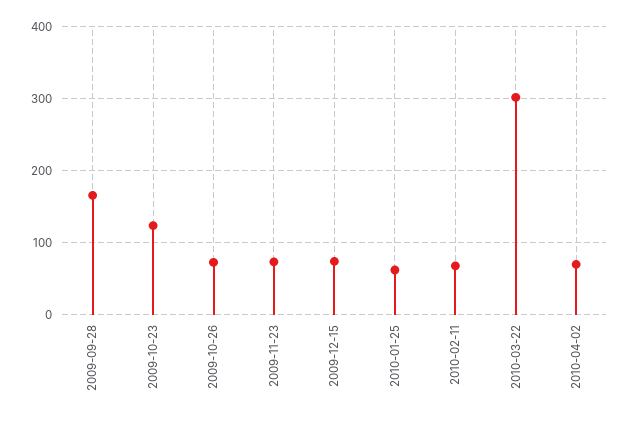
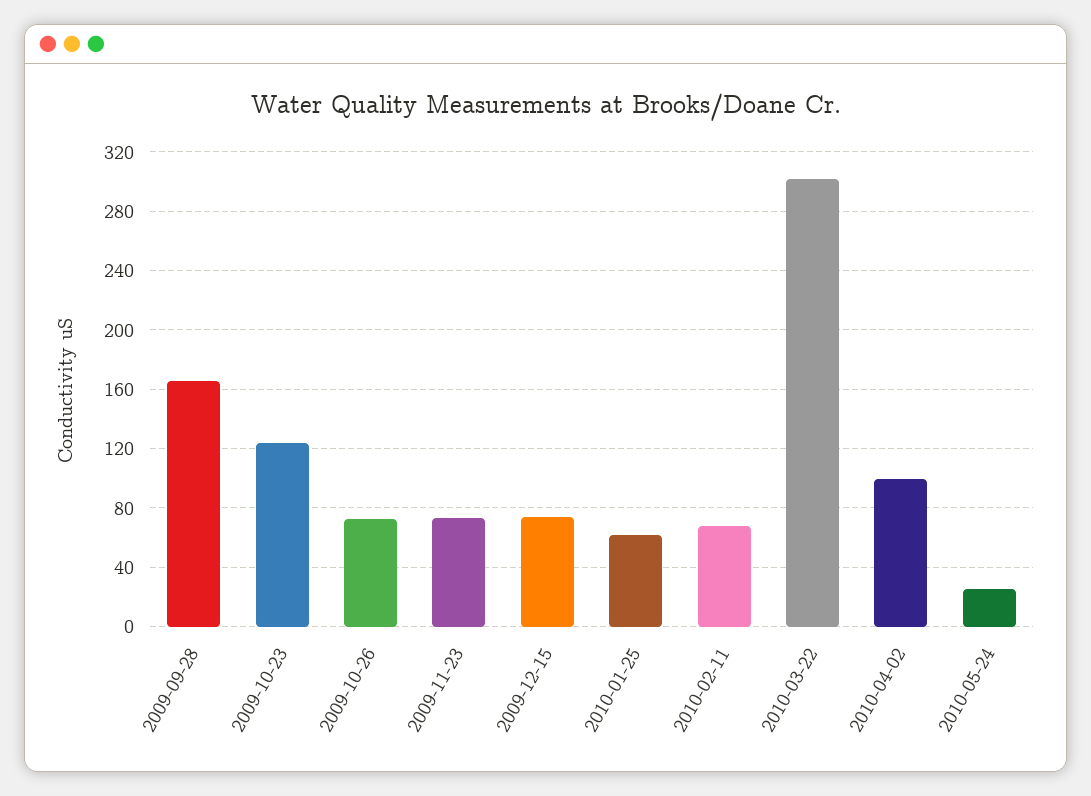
2010-04-02: 70 -> 100
2010-05-24: none -> 25

